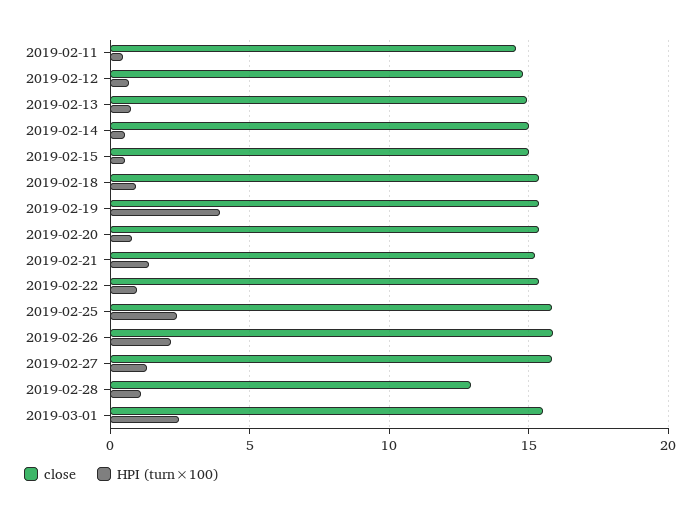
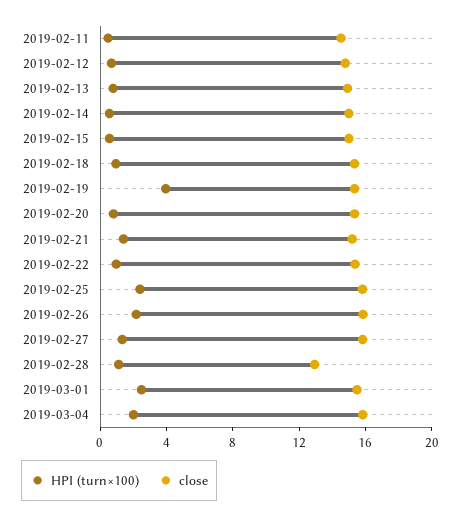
HPI (turn×100), 2019-03-04: none -> 2
close, 2019-03-04: none -> 16

